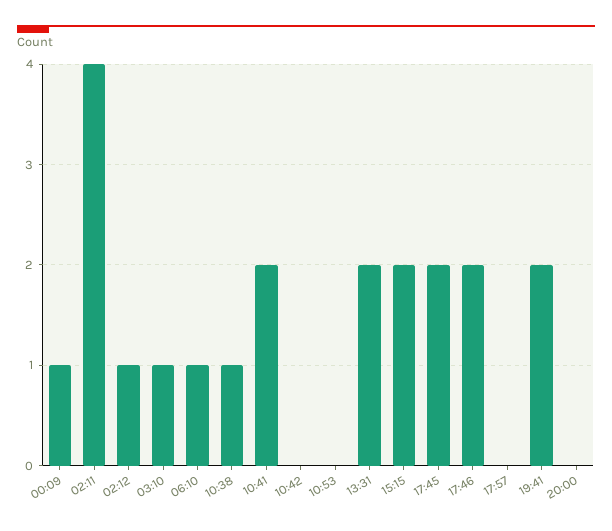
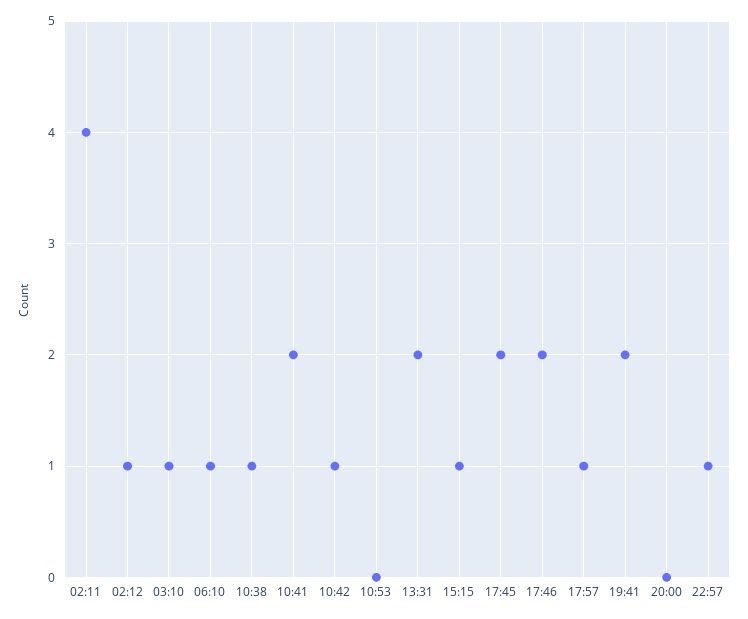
00:09: 1 -> none
10:42: 0 -> 1
15:15: 2 -> 1
17:57: 0 -> 1
22:57: none -> 1

